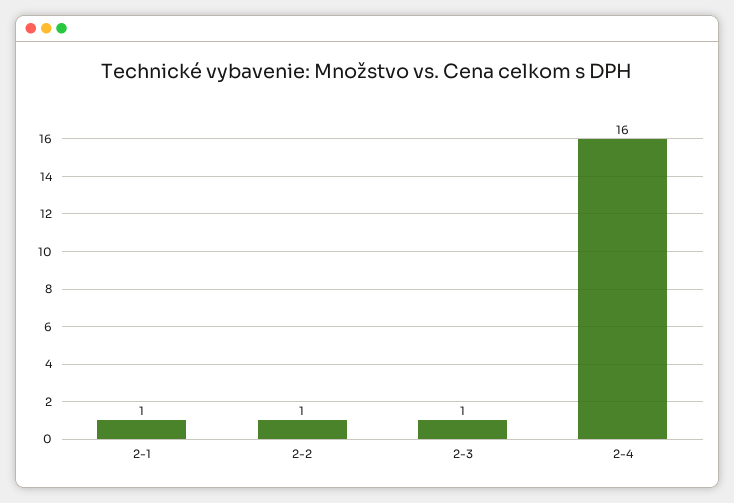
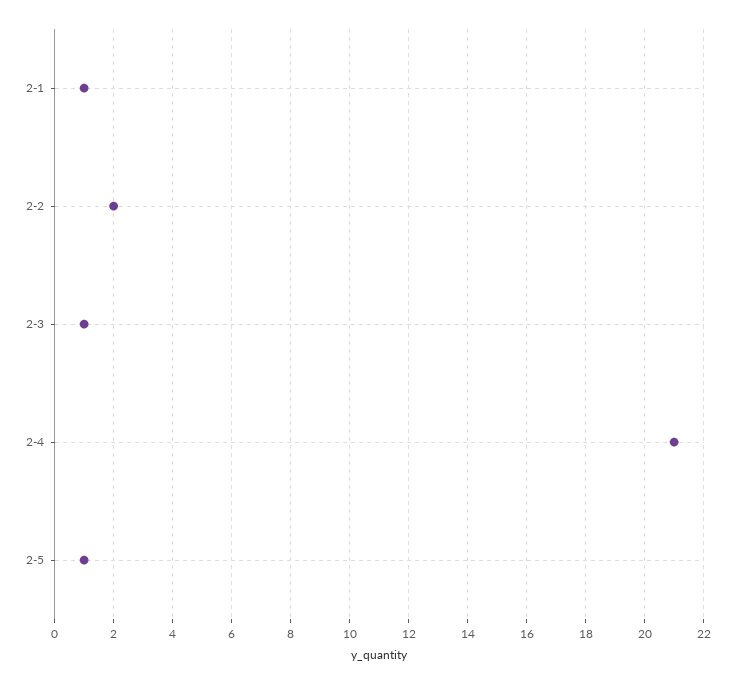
2-2: 1 -> 2
2-4: 16 -> 21
2-5: none -> 1

